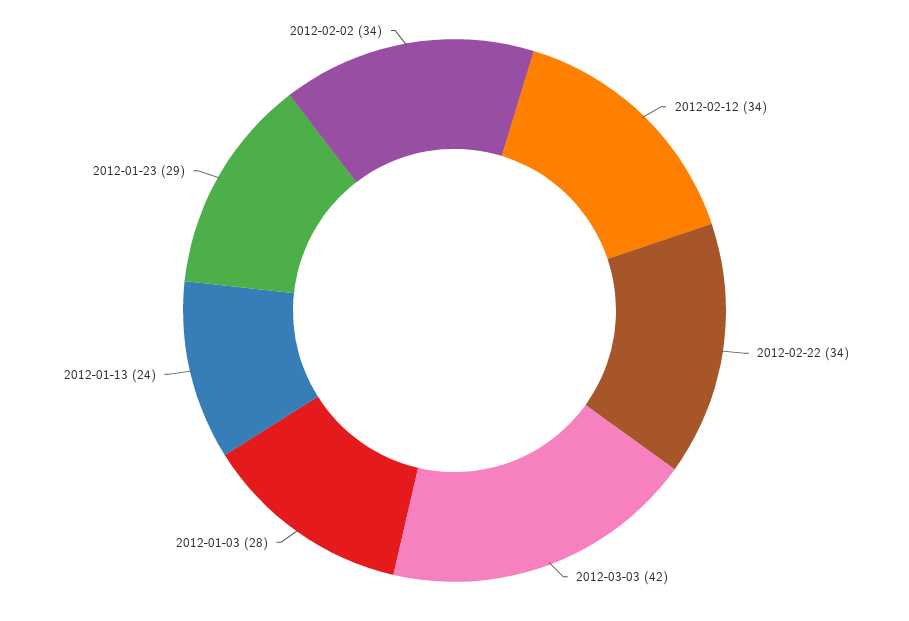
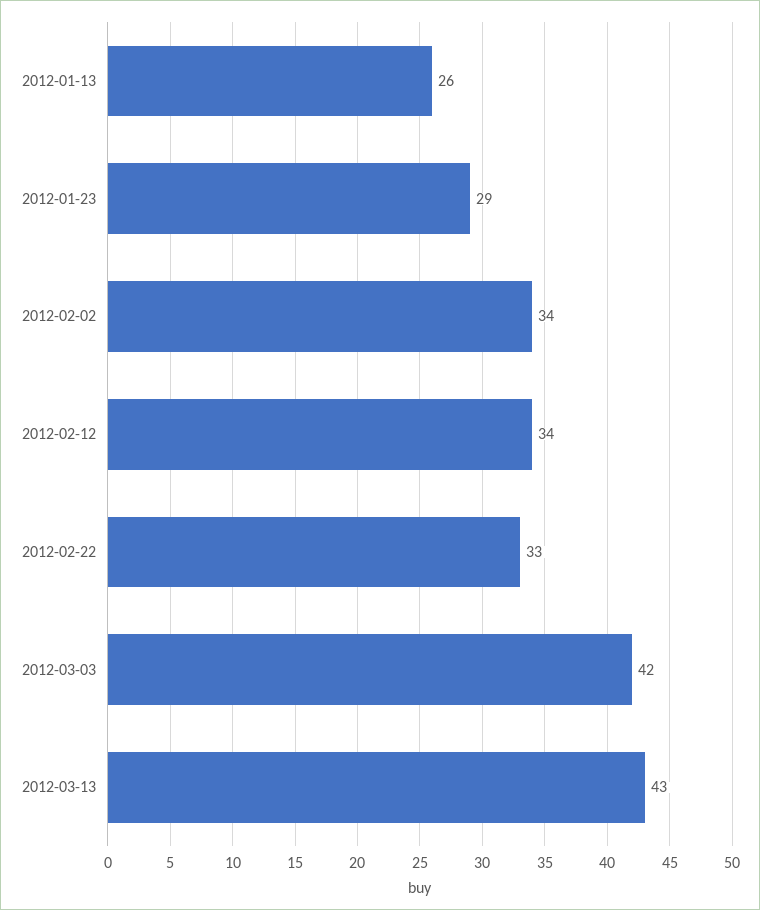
2012-02-22: 34 -> 33
2012-01-03: 28 -> none
2012-01-13: 24 -> 26
2012-03-13: none -> 43

